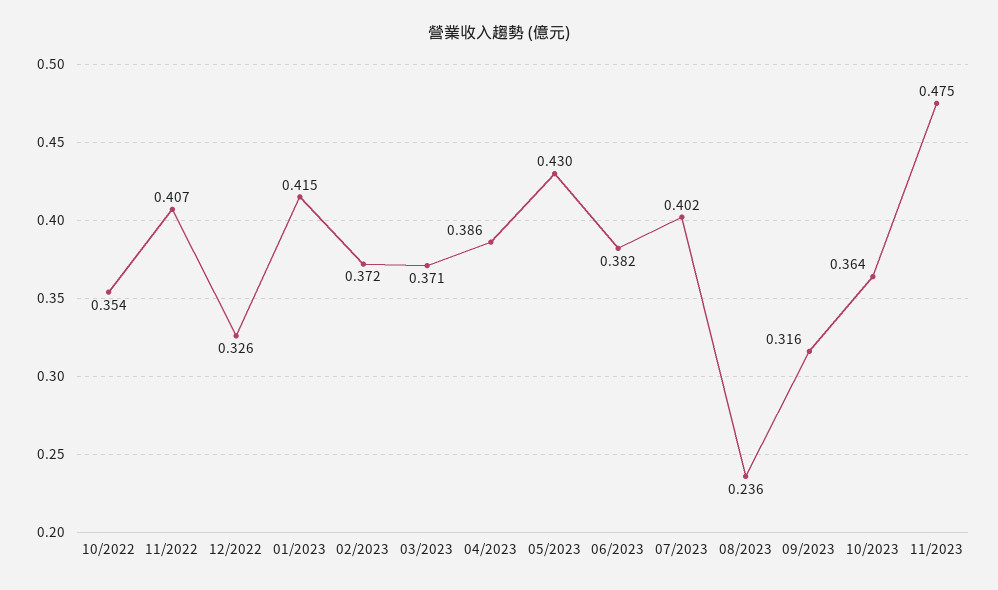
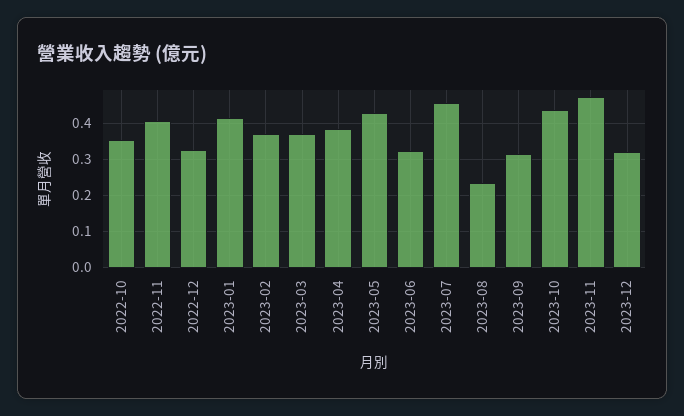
06/2023: 0.382 -> 0.32
07/2023: 0.402 -> 0.46
10/2023: 0.364 -> 0.44
2023-12: none -> 0.32

